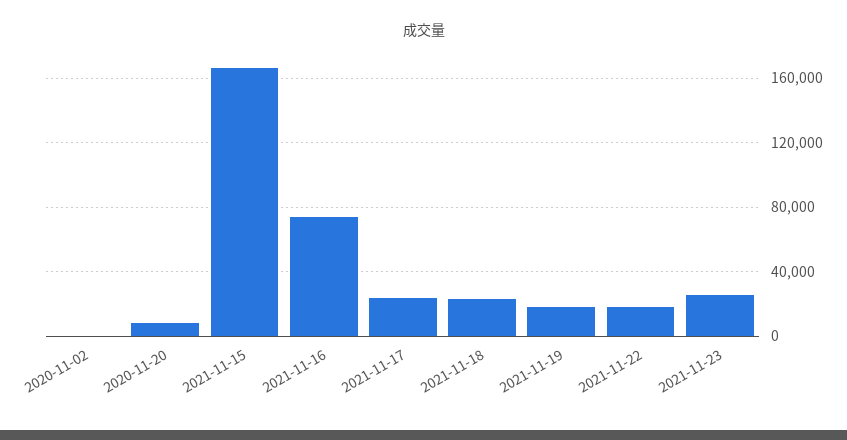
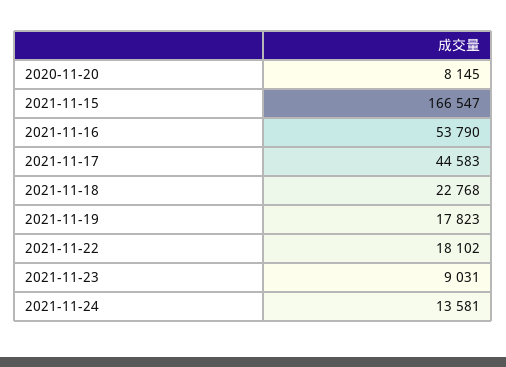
2020-11-02: 0 -> none
2021-11-16: 75000 -> 53790
2021-11-17: 25000 -> 44583
2021-11-23: 25000 -> 9031
2021-11-24: none -> 13581

